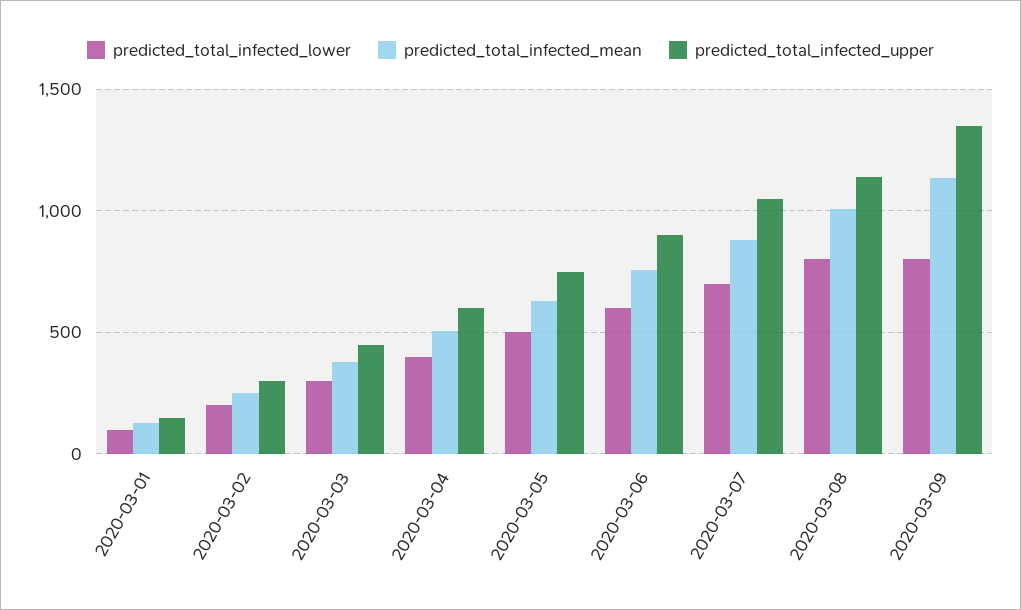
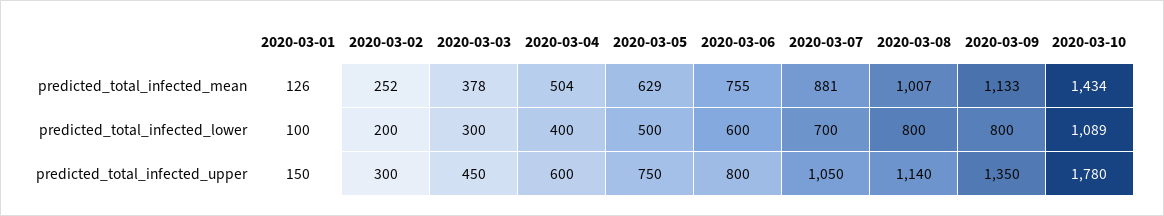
predicted_total_infected_upper, 2020-03-06: 900 -> 800
predicted_total_infected_mean, 2020-03-10: none -> 1434
predicted_total_infected_lower, 2020-03-10: none -> 1089
predicted_total_infected_upper, 2020-03-10: none -> 1780

